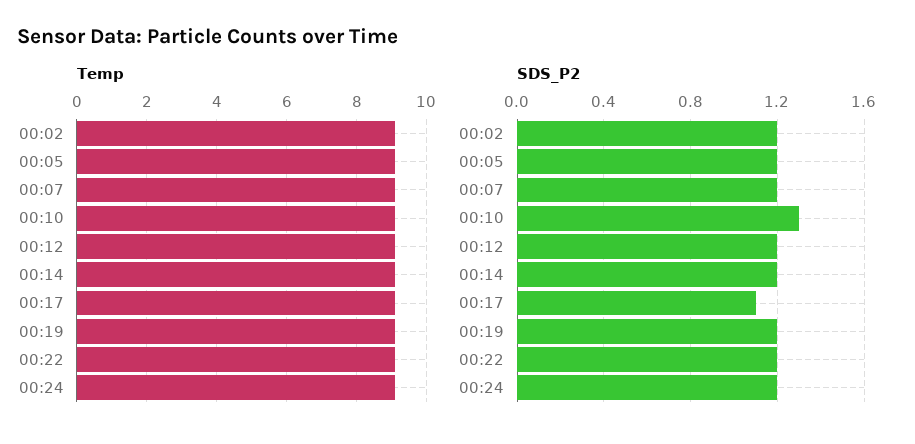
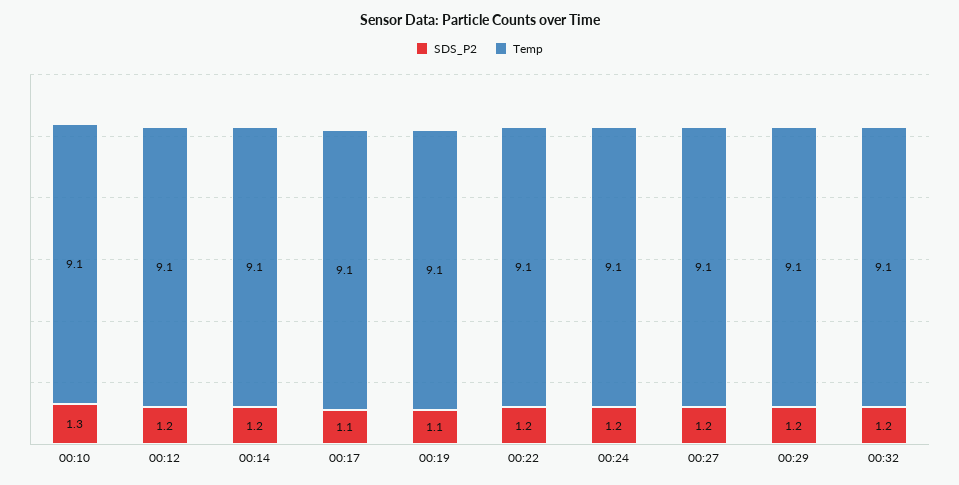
Temp, 00:02: 9 -> none
Temp, 00:05: 9 -> none
Temp, 00:07: 9 -> none
SDS_P2, 00:02: 1.2 -> none
SDS_P2, 00:05: 1.2 -> none
SDS_P2, 00:07: 1.2 -> none
SDS_P2, 00:19: 1.2 -> 1.1
SDS_P2, 00:27: none -> 1.2
Temp, 00:27: none -> 9.1
SDS_P2, 00:29: none -> 1.2
Temp, 00:29: none -> 9.1
SDS_P2, 00:32: none -> 1.2
Temp, 00:32: none -> 9.1

